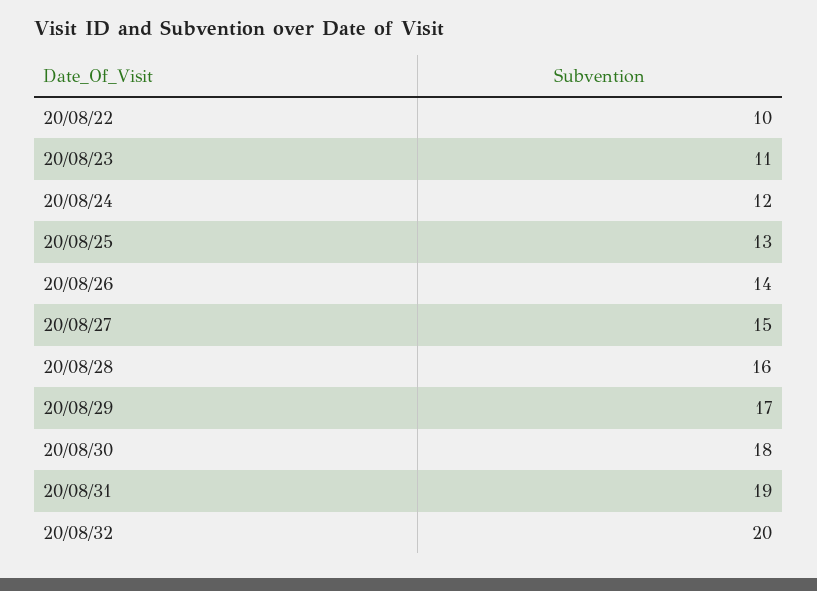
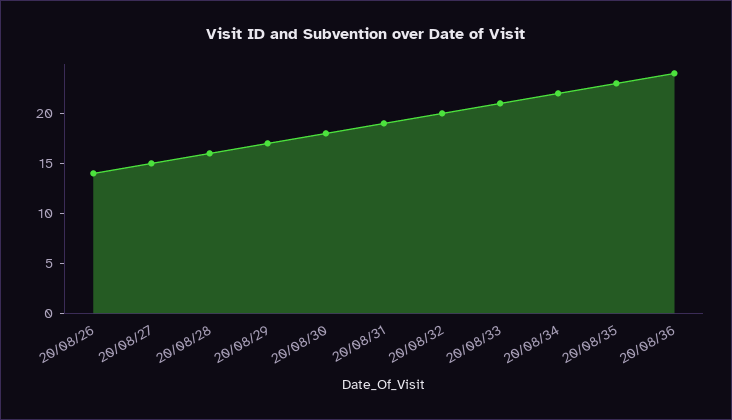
20/08/22: 10 -> none
20/08/23: 11 -> none
20/08/24: 12 -> none
20/08/25: 13 -> none
20/08/33: none -> 21
20/08/34: none -> 22
20/08/35: none -> 23
20/08/36: none -> 24

